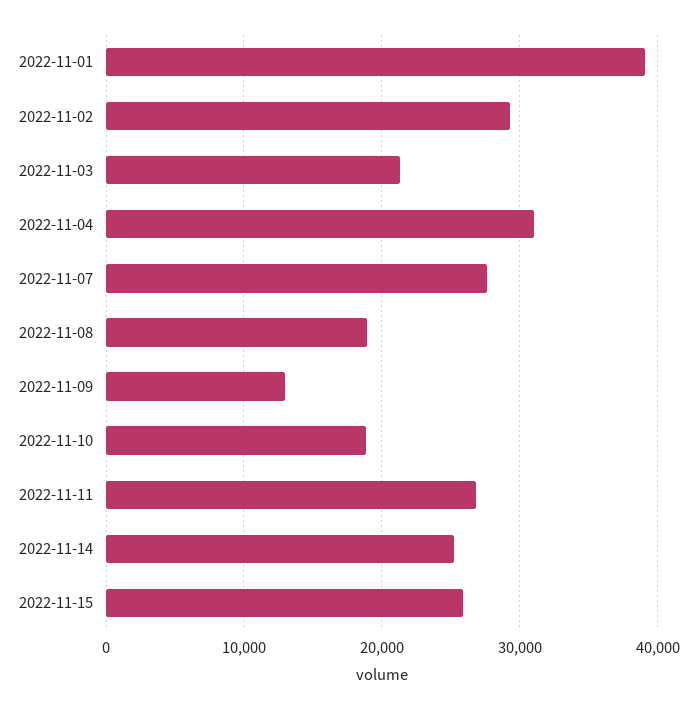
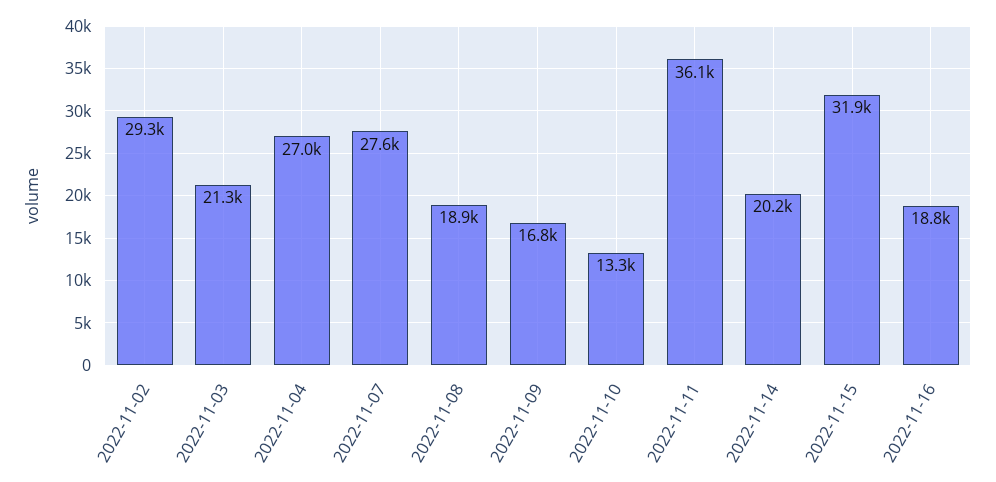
2022-11-01: 39000 -> none
2022-11-04: 31000 -> 27000
2022-11-09: 13000 -> 16800
2022-11-10: 19000 -> 13300
2022-11-11: 27000 -> 36100
2022-11-14: 25000 -> 20200
2022-11-15: 26000 -> 31900
2022-11-16: none -> 18800

